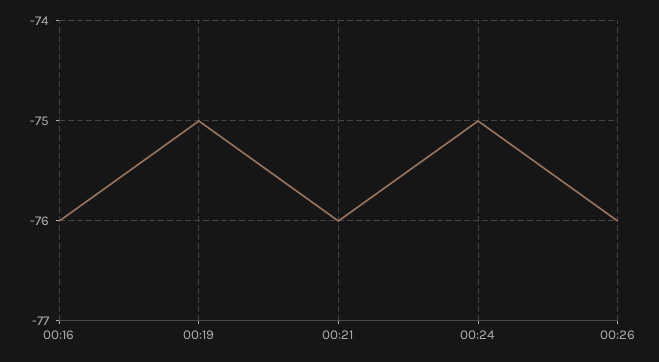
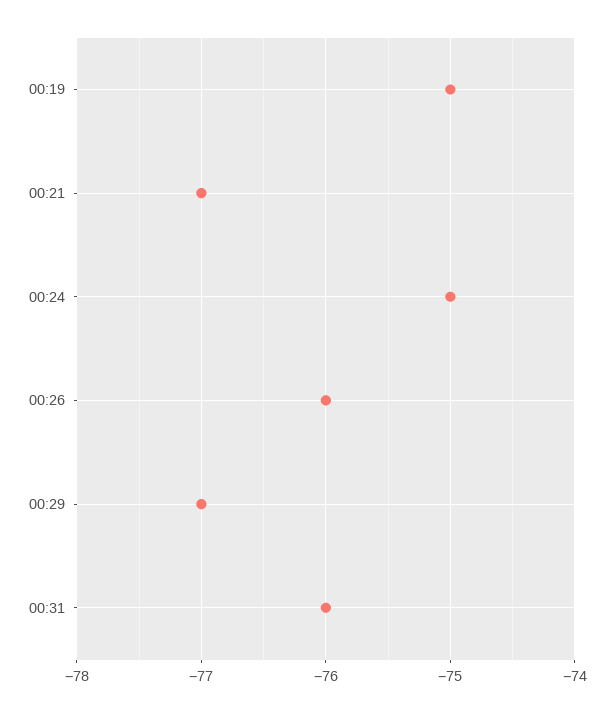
00:16: -76 -> none
00:21: -76 -> -77
00:29: none -> -77
00:31: none -> -76

